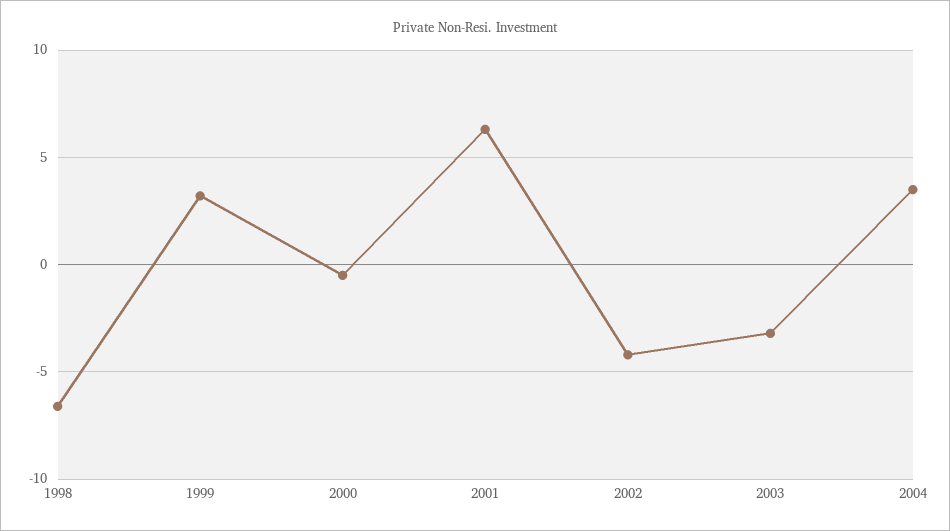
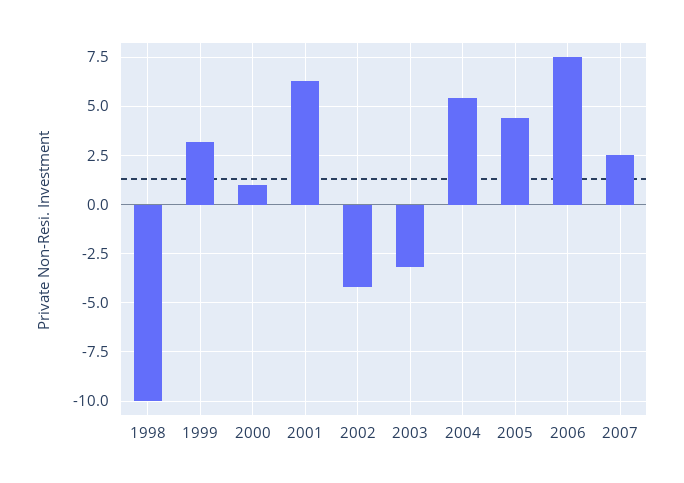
1998: -6.5 -> -10
2000: -0.5 -> 1
2004: 3.5 -> 5.5
2005: none -> 4.5
2006: none -> 7.5
2007: none -> 2.5

